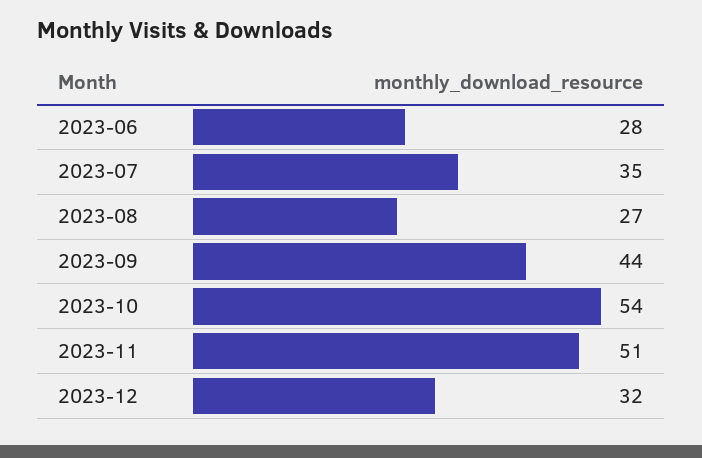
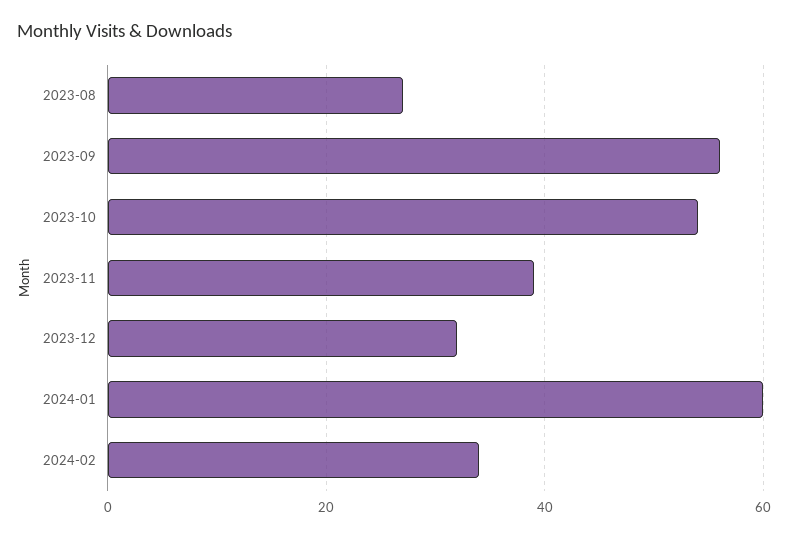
2023-06: 28 -> none
2023-07: 35 -> none
2023-09: 44 -> 55
2023-11: 51 -> 40
2024-01: none -> 60
2024-02: none -> 35

